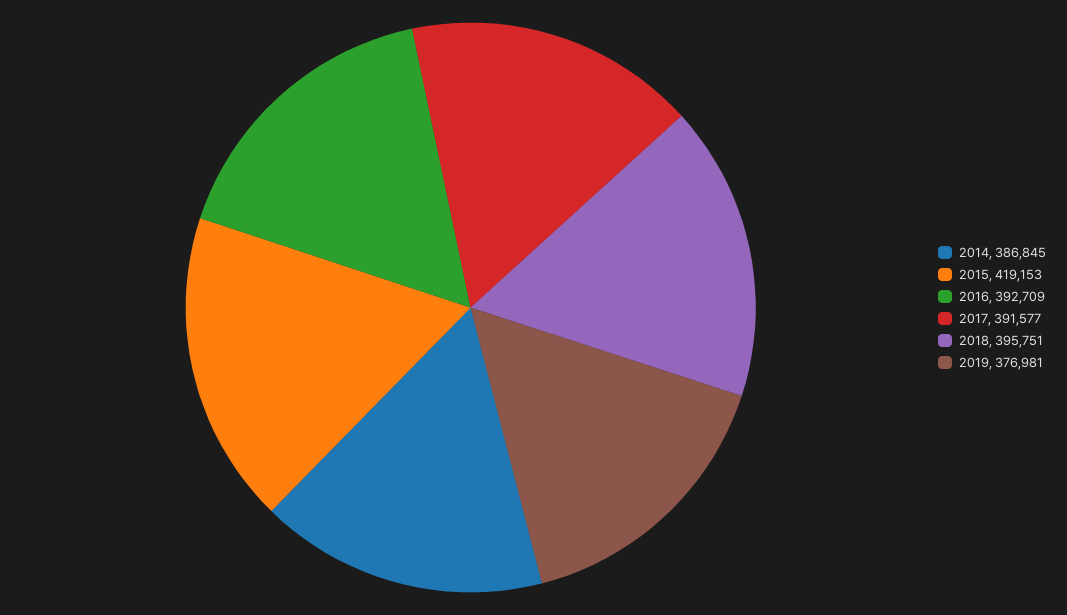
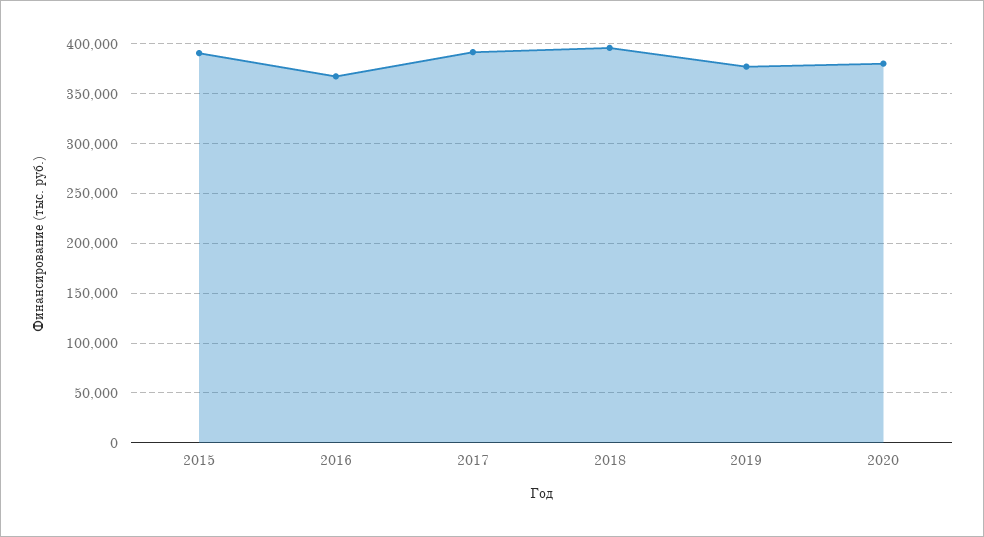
2014: 386845 -> none
2015: 419153 -> 390000
2016: 392709 -> 370000
2020: none -> 380000

